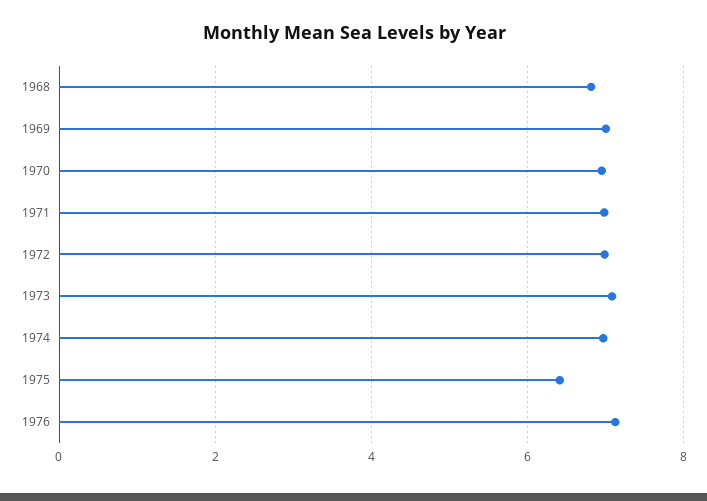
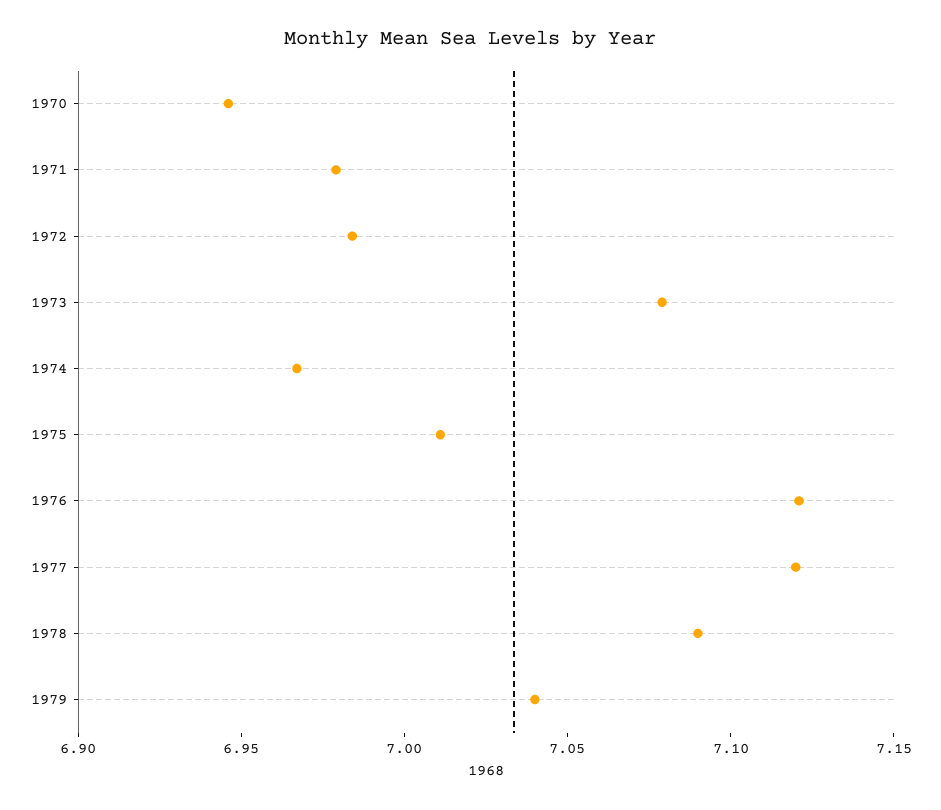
1968: 6.8 -> none
1969: 7 -> none
1975: 6.4 -> 7.01
1977: none -> 7.12
1978: none -> 7.09
1979: none -> 7.04

